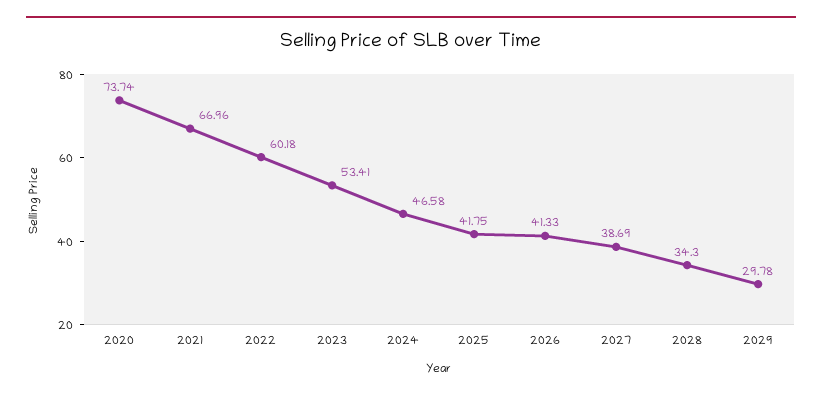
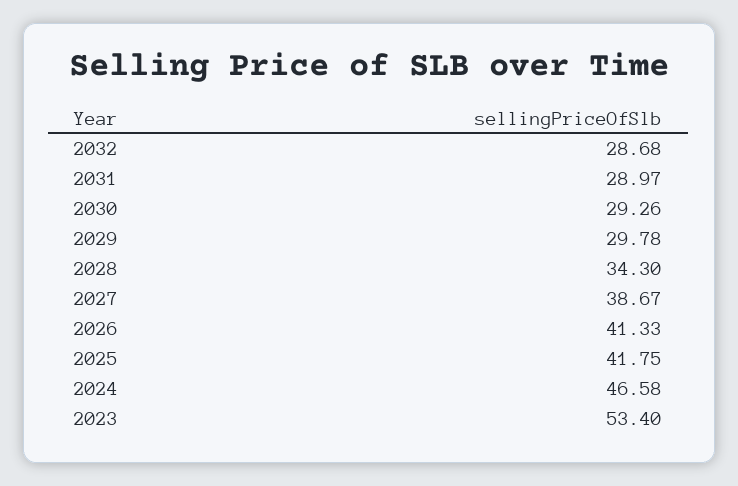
2020: 73.74 -> none
2021: 66.96 -> none
2022: 60.18 -> none
2023: 53.41 -> 53.4
2027: 38.69 -> 38.67
2032: none -> 28.68
2031: none -> 28.97
2030: none -> 29.26

